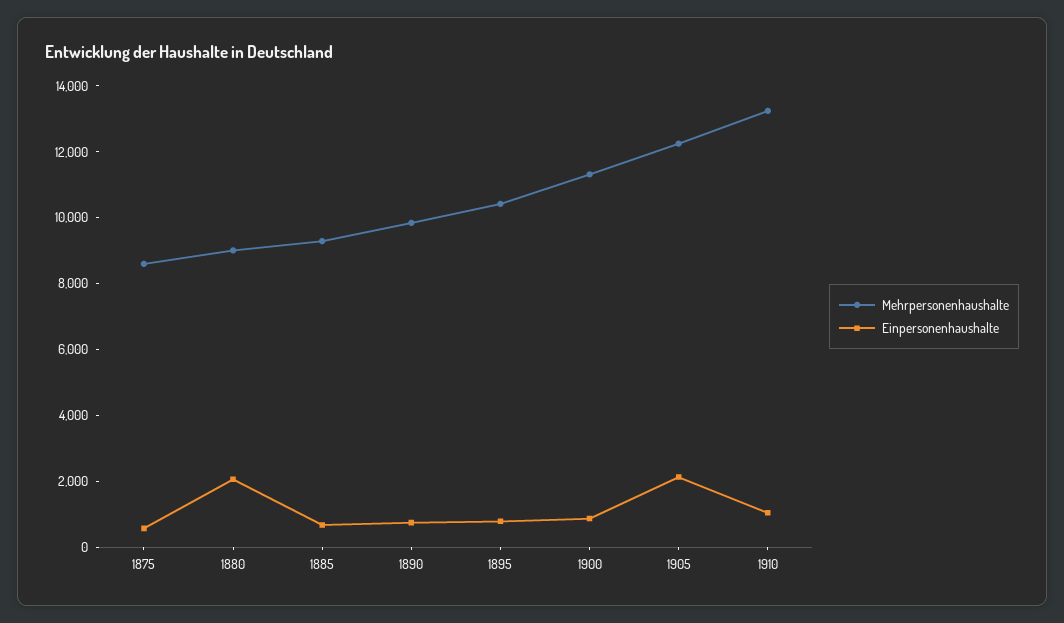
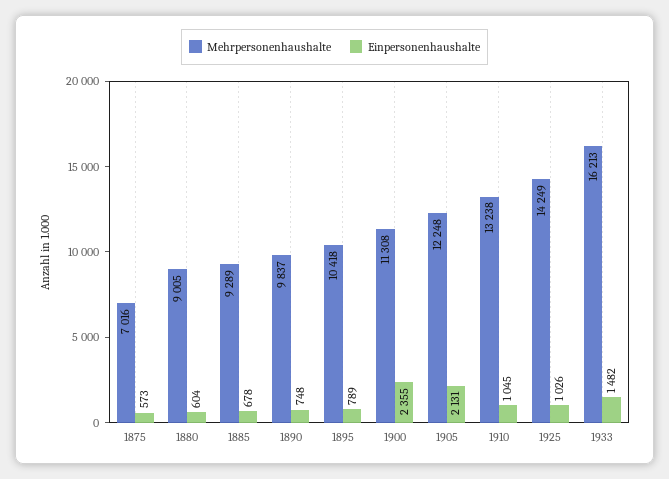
Mehrpersonenhaushalte, 1875: 8500 -> 7016
Einpersonenhaushalte, 1880: 2000 -> 604
Einpersonenhaushalte, 1900: 1000 -> 2355
Mehrpersonenhaushalte, 1925: none -> 14249
Einpersonenhaushalte, 1925: none -> 1026
Mehrpersonenhaushalte, 1933: none -> 16213
Einpersonenhaushalte, 1933: none -> 1482

